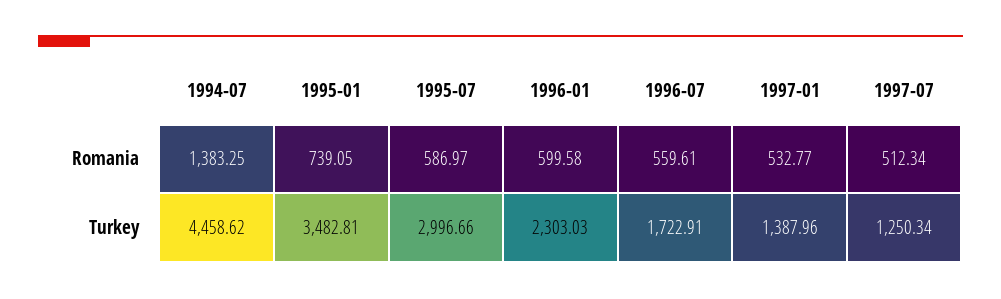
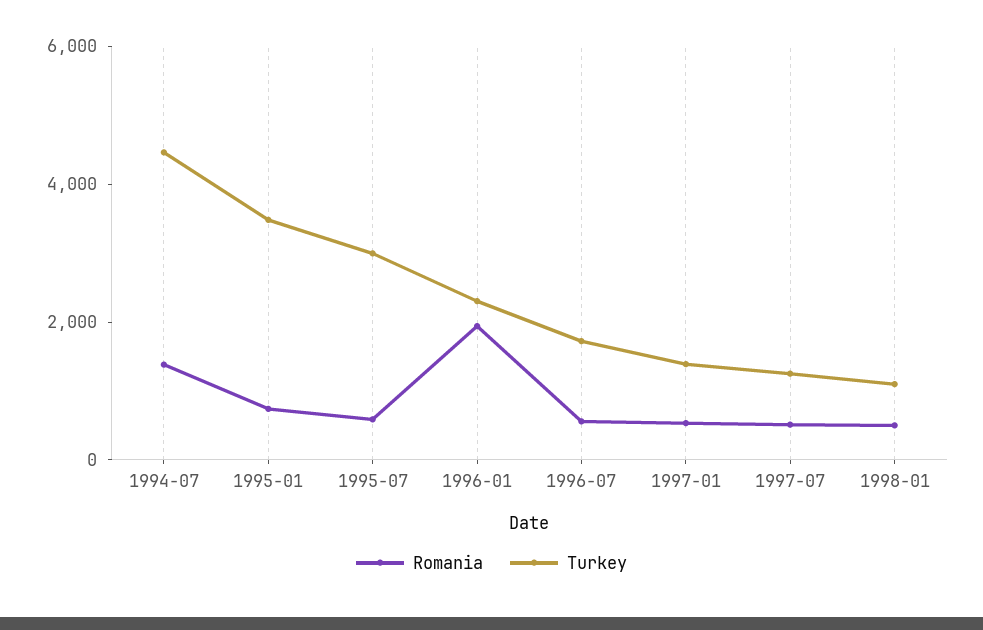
Romania, 1996-01: 599.58 -> 2000
Romania, 1998-01: none -> 500
Turkey, 1998-01: none -> 1000

